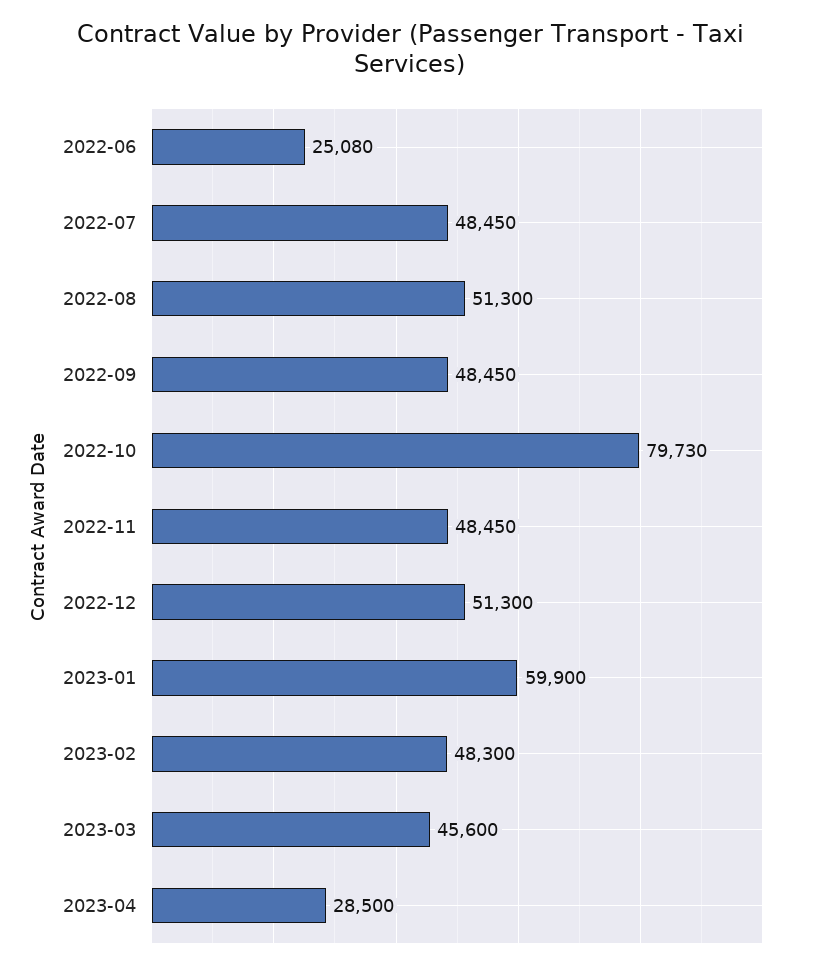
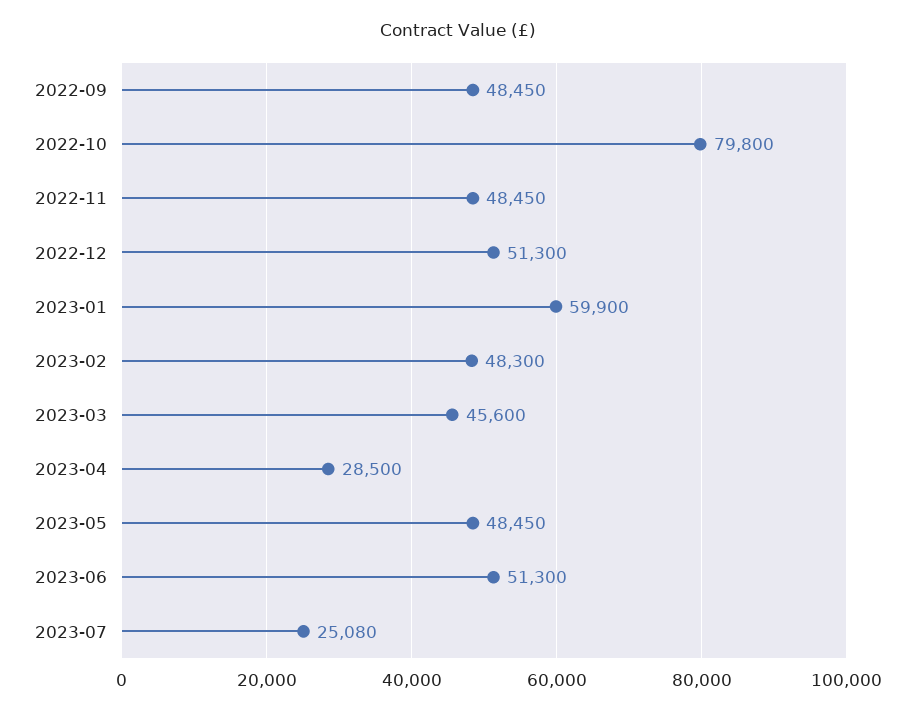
2022-06: 25080 -> none
2022-07: 48450 -> none
2022-08: 51300 -> none
2022-10: 79730 -> 79800
2023-05: none -> 48450
2023-06: none -> 51300
2023-07: none -> 25080

